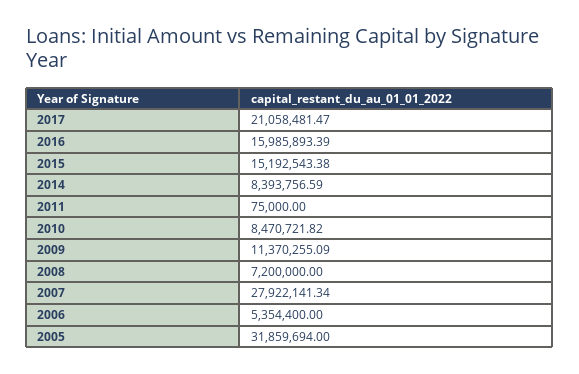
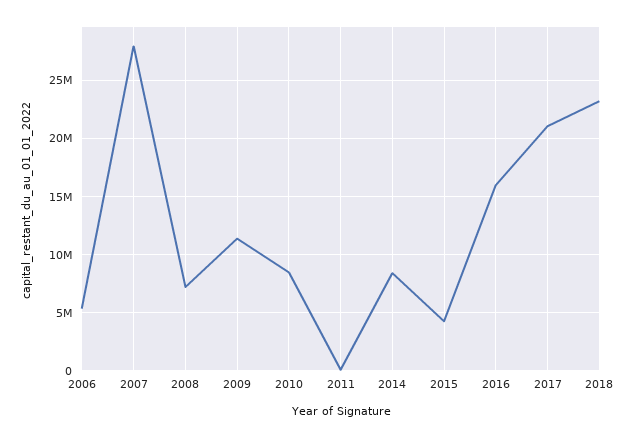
2015: 15192543.38 -> 4000000
2005: 31859694 -> none
2018: none -> 23000000

